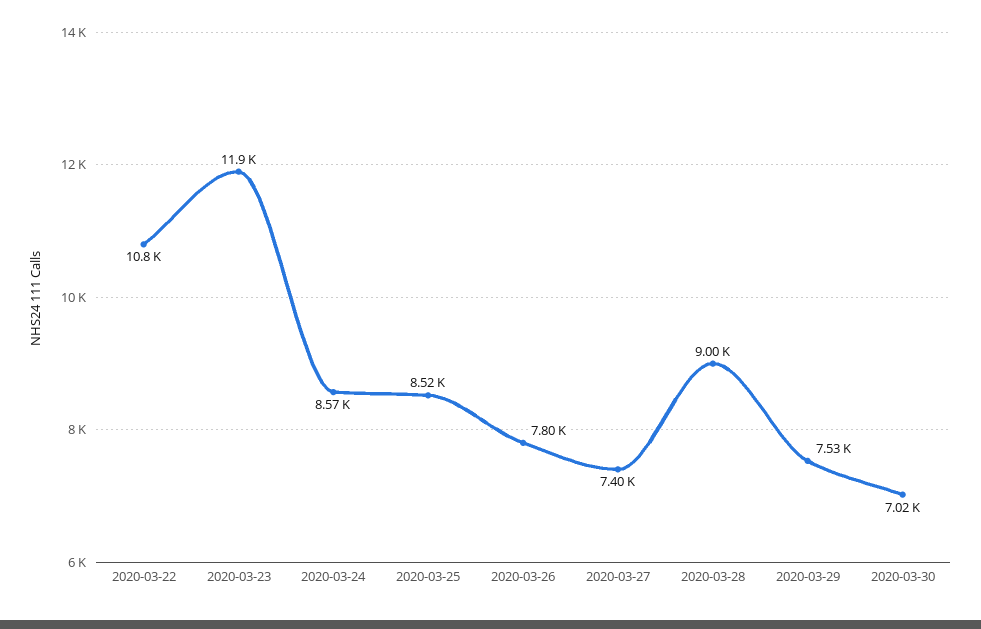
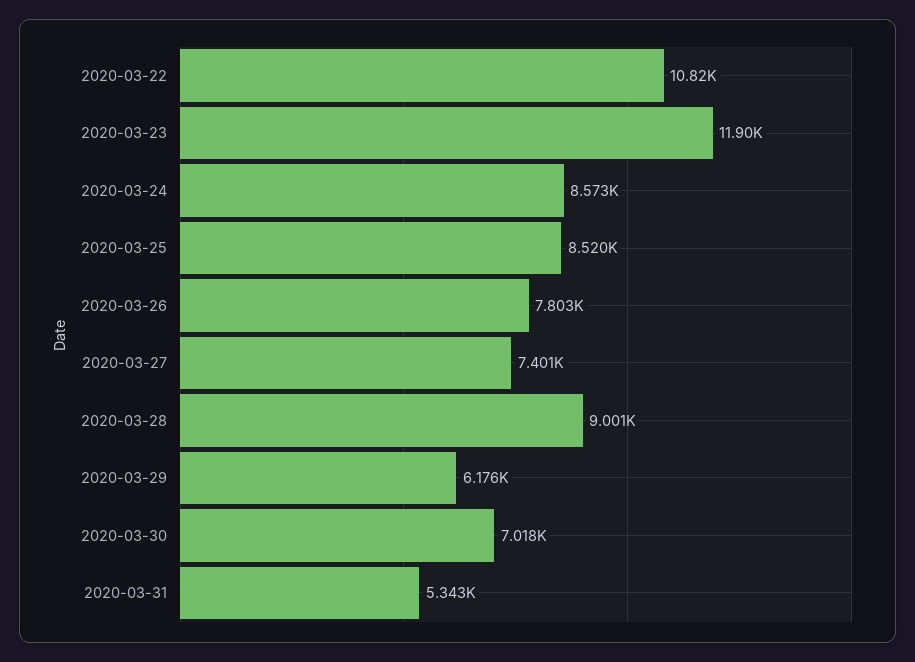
2020-03-29: 7530 -> 6176
2020-03-31: none -> 5343

